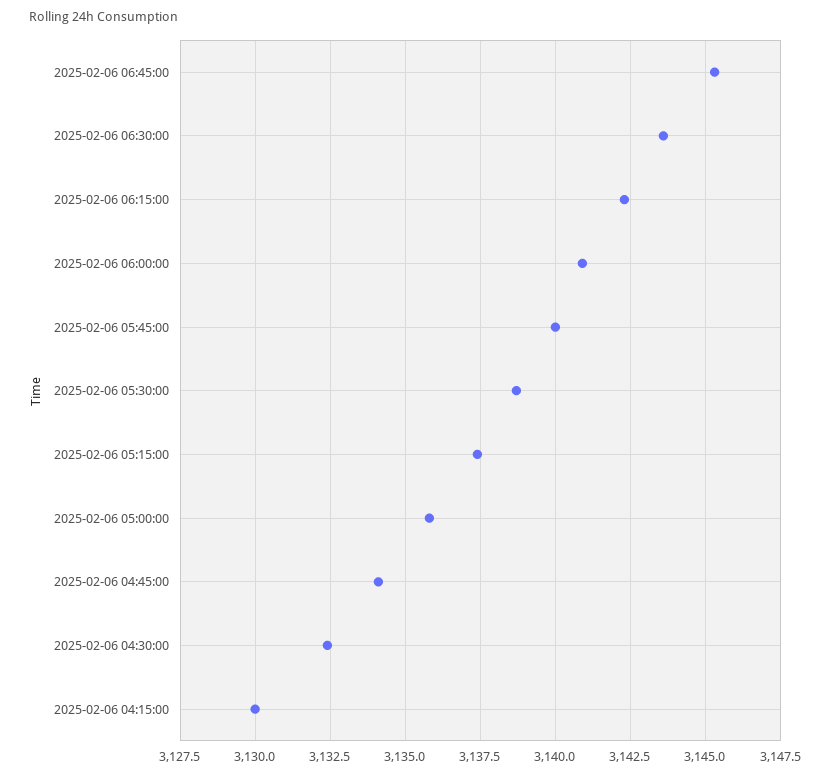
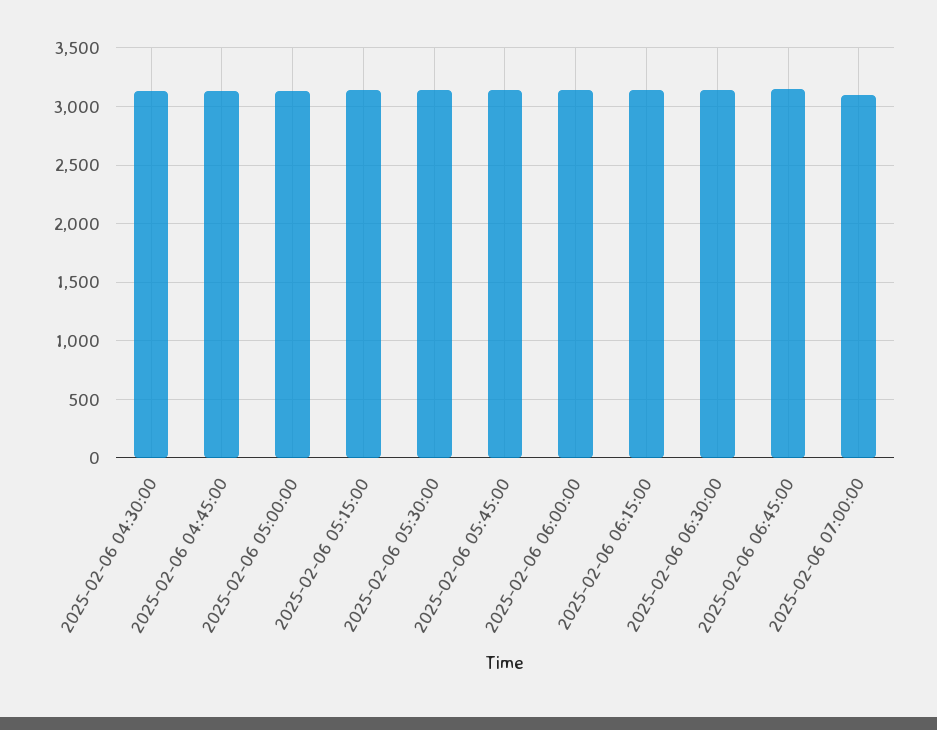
2025-02-06 04:15:00: 3130 -> none
2025-02-06 07:00:00: none -> 3100

